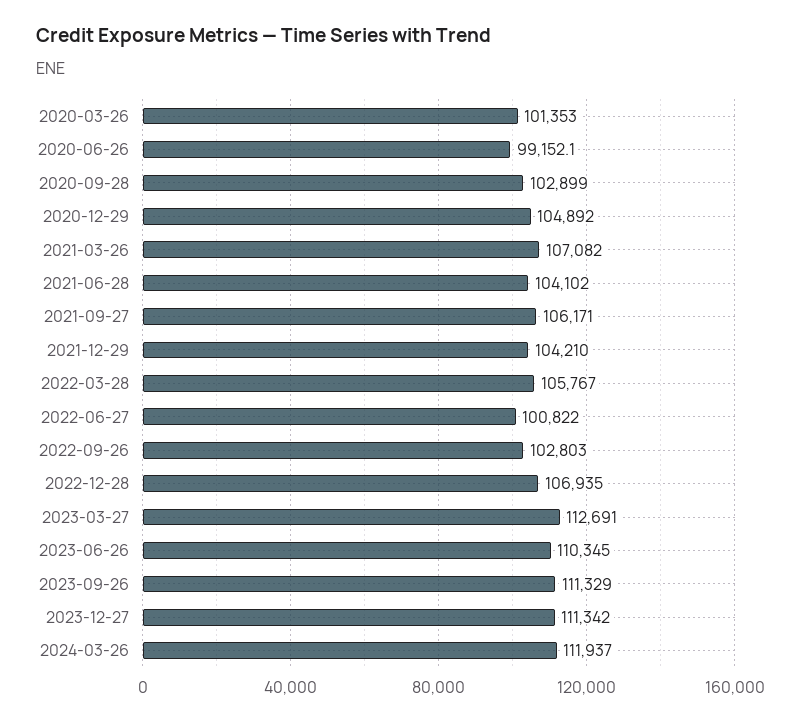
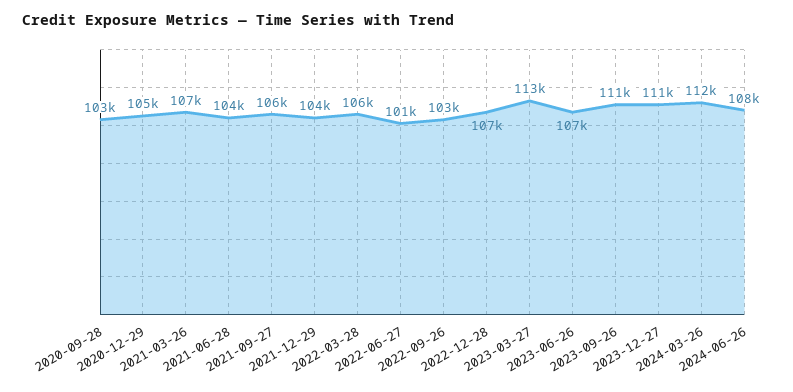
2020-03-26: 101353 -> none
2020-06-26: 99152.1 -> none
2023-06-26: 110345 -> 107000
2024-06-26: none -> 108000

